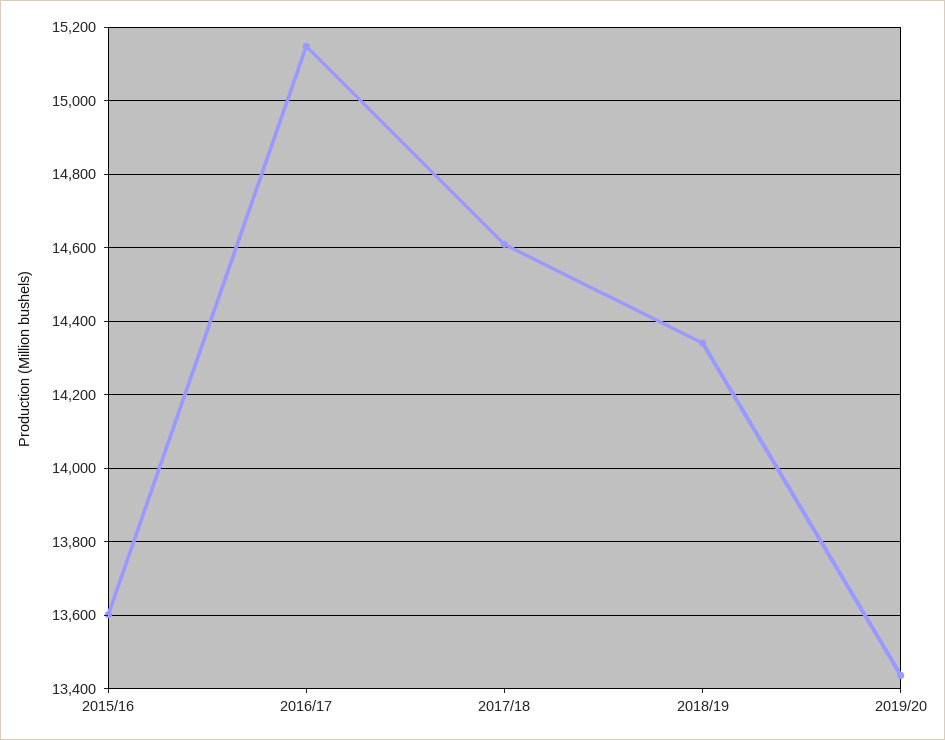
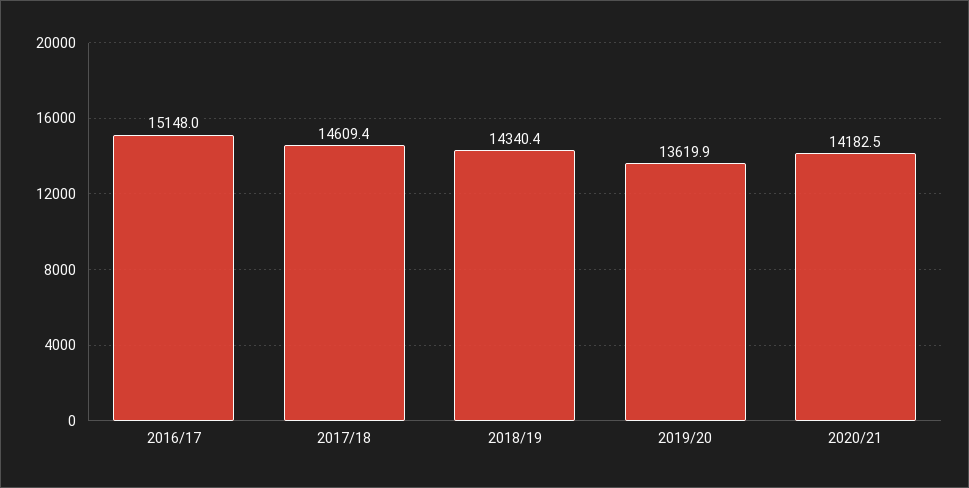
2015/16: 13600 -> none
2019/20: 13440 -> 13619.9
2020/21: none -> 14182.5

